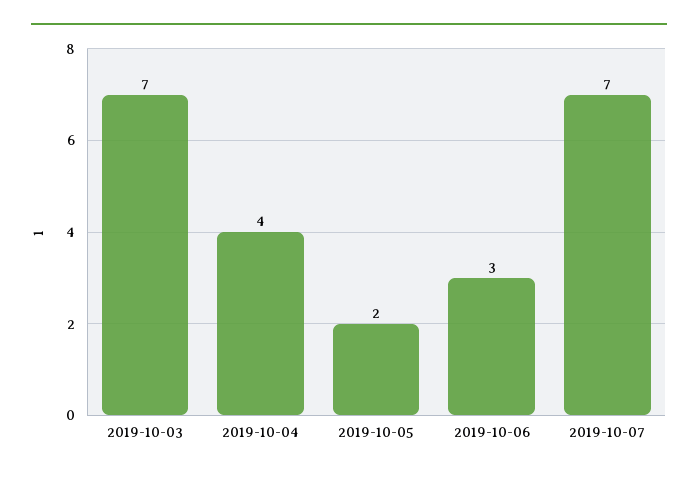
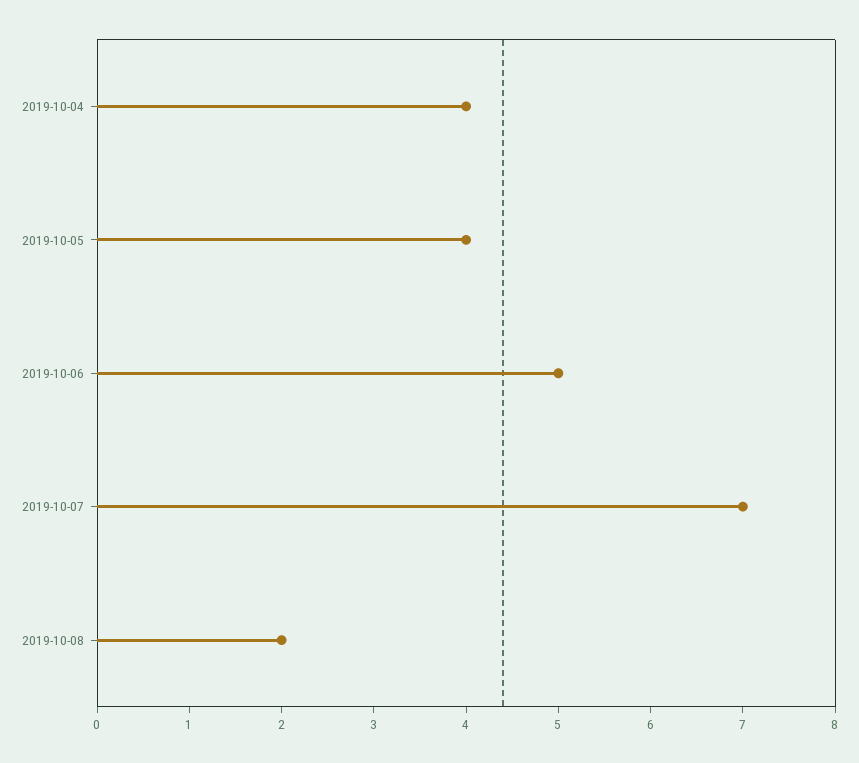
2019-10-03: 7 -> none
2019-10-05: 2 -> 4
2019-10-06: 3 -> 5
2019-10-08: none -> 2

